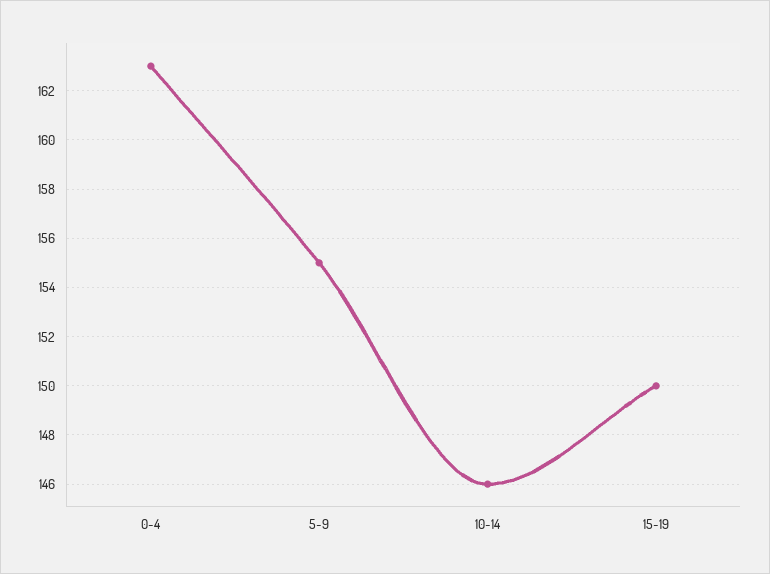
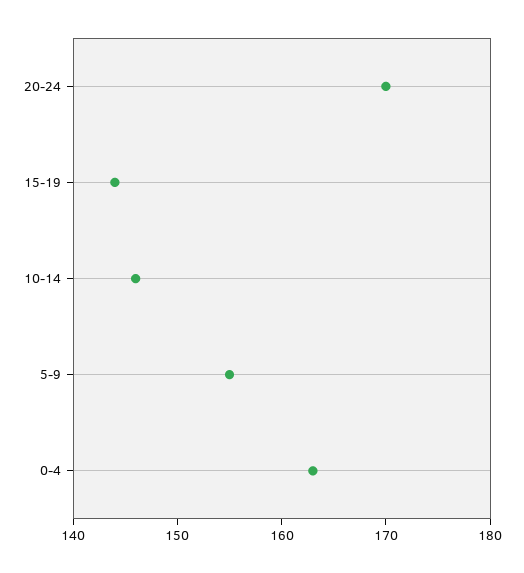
15-19: 150 -> 144
20-24: none -> 170

